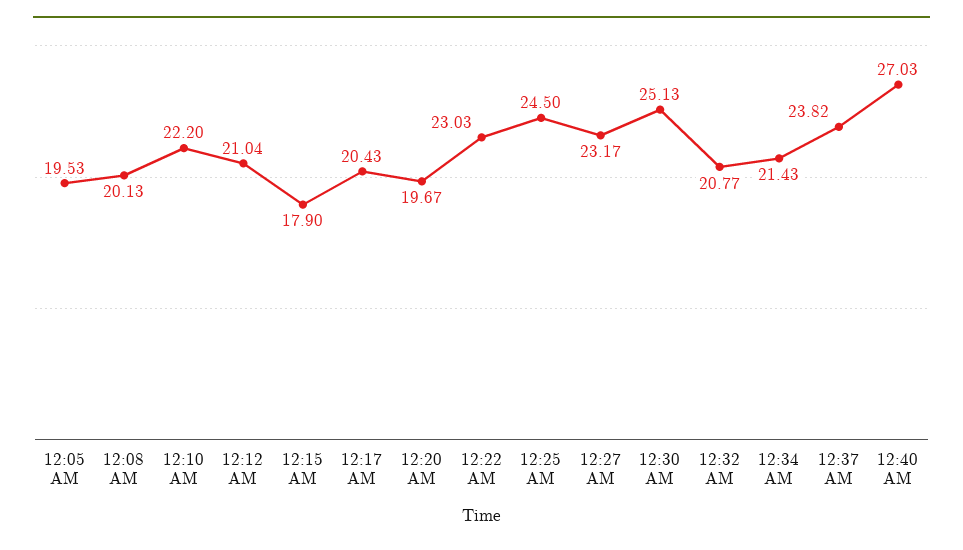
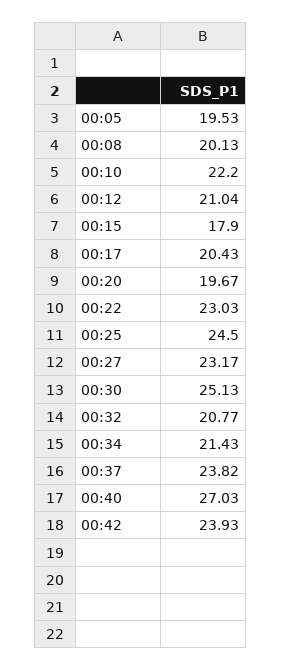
00:42: none -> 23.93

